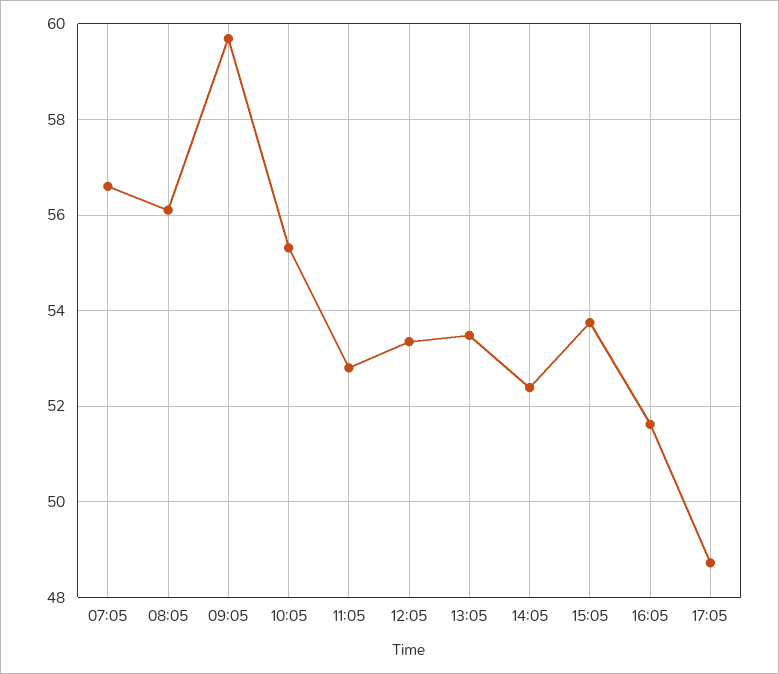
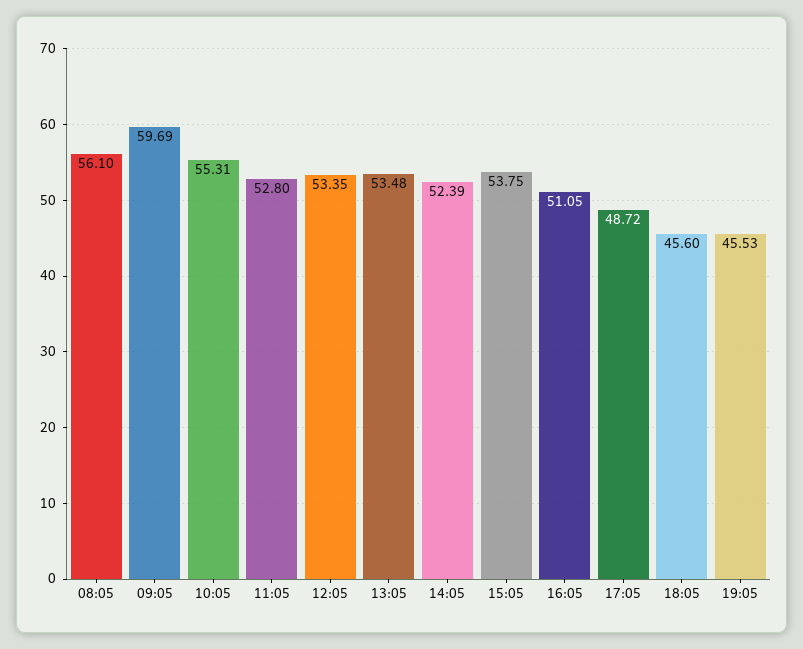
07:05: 56.6 -> none
16:05: 51.6 -> 51.05
18:05: none -> 45.6
19:05: none -> 45.53

